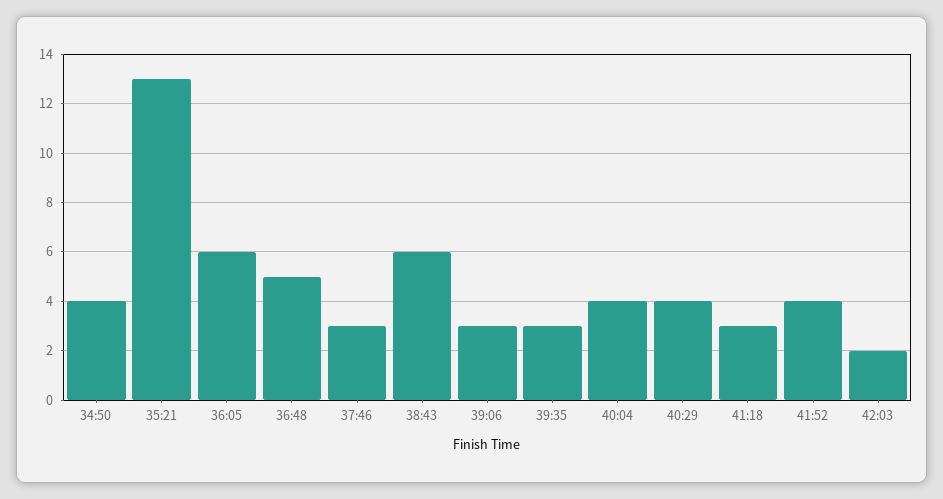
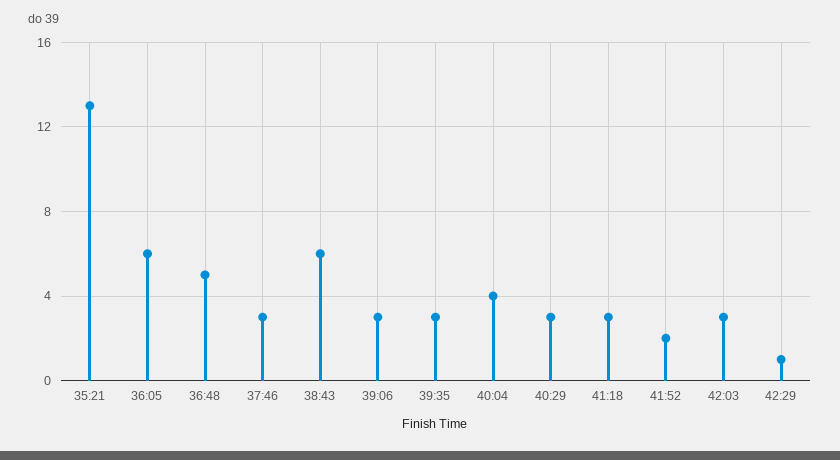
34:50: 4 -> none
40:29: 4 -> 3
41:52: 4 -> 2
42:03: 2 -> 3
42:29: none -> 1

